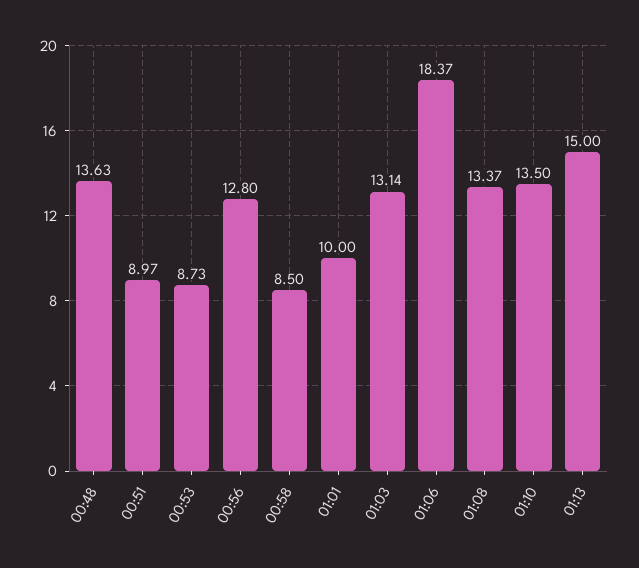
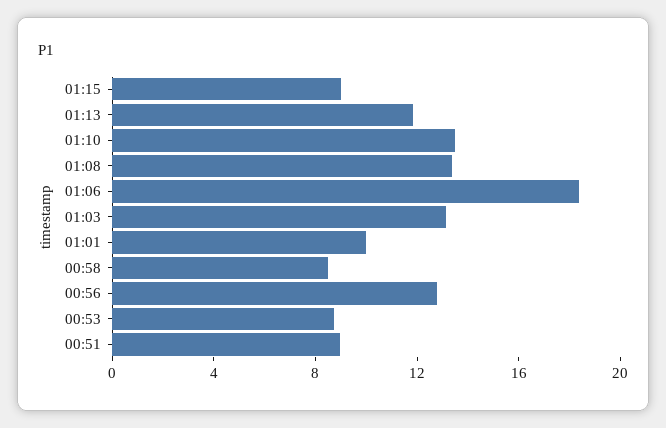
00:48: 13.63 -> none
01:13: 15 -> 12
01:15: none -> 9

